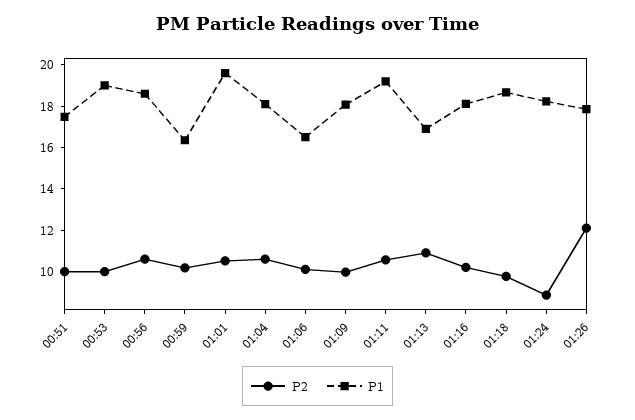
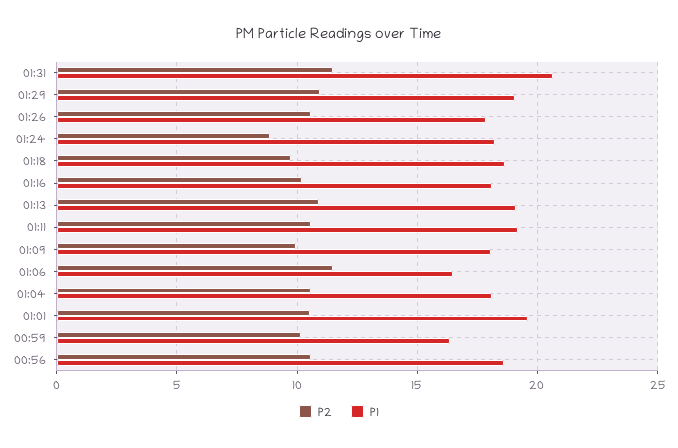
P2, 00:51: 10 -> none
P1, 00:51: 17.5 -> none
P2, 00:53: 10 -> none
P1, 00:53: 19 -> none
P2, 01:06: 10 -> 11.5
P1, 01:13: 17 -> 19
P2, 01:26: 12 -> 10.5
P2, 01:31: none -> 11.5
P1, 01:31: none -> 20.5
P2, 01:29: none -> 11
P1, 01:29: none -> 19

